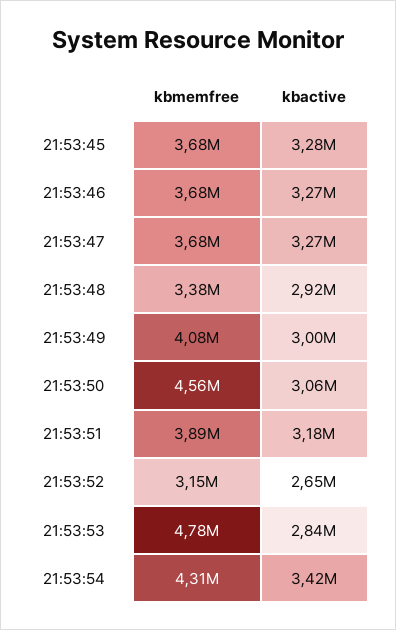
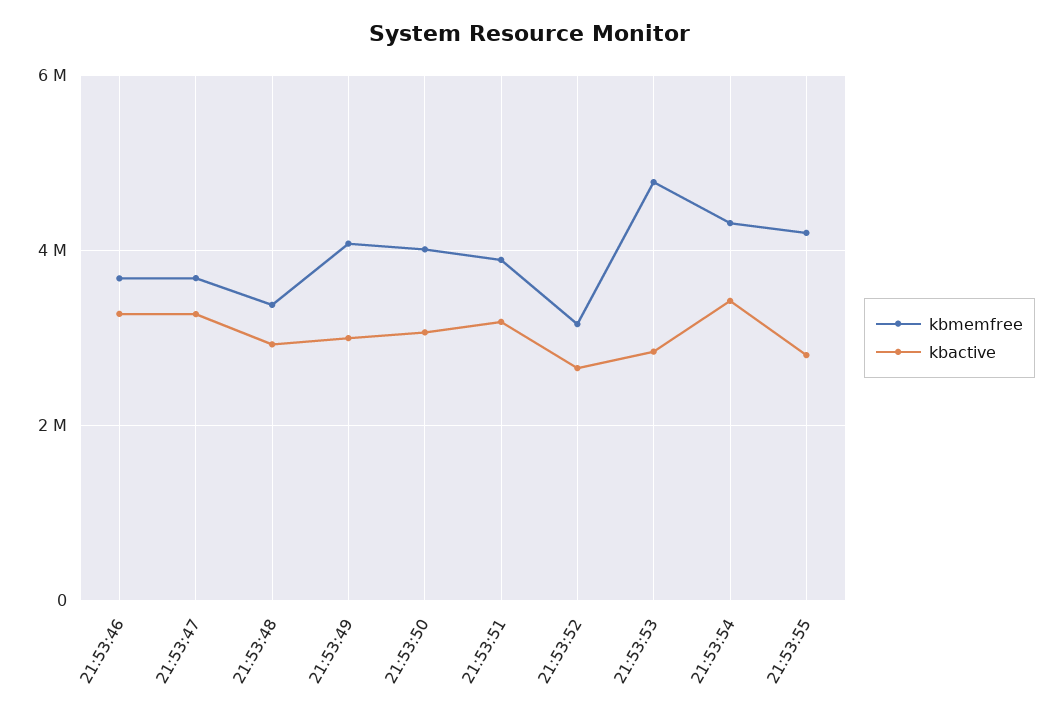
kbmemfree, 21:53:45: 3680000 -> none
kbactive, 21:53:45: 3280000 -> none
kbmemfree, 21:53:50: 4560000 -> 4000000
kbmemfree, 21:53:55: none -> 4200000
kbactive, 21:53:55: none -> 2800000

